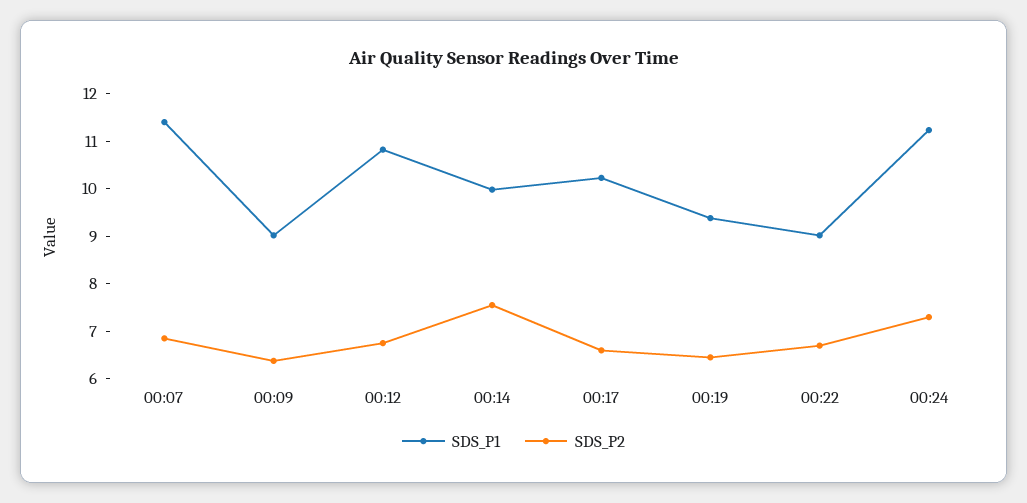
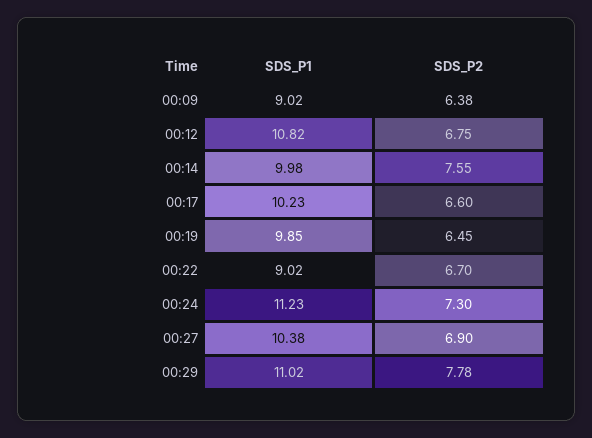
SDS_P1, 00:07: 11.4 -> none
SDS_P2, 00:07: 6.8 -> none
SDS_P1, 00:19: 9.4 -> 9.85
SDS_P1, 00:27: none -> 10.38
SDS_P2, 00:27: none -> 6.9
SDS_P1, 00:29: none -> 11.02
SDS_P2, 00:29: none -> 7.78

